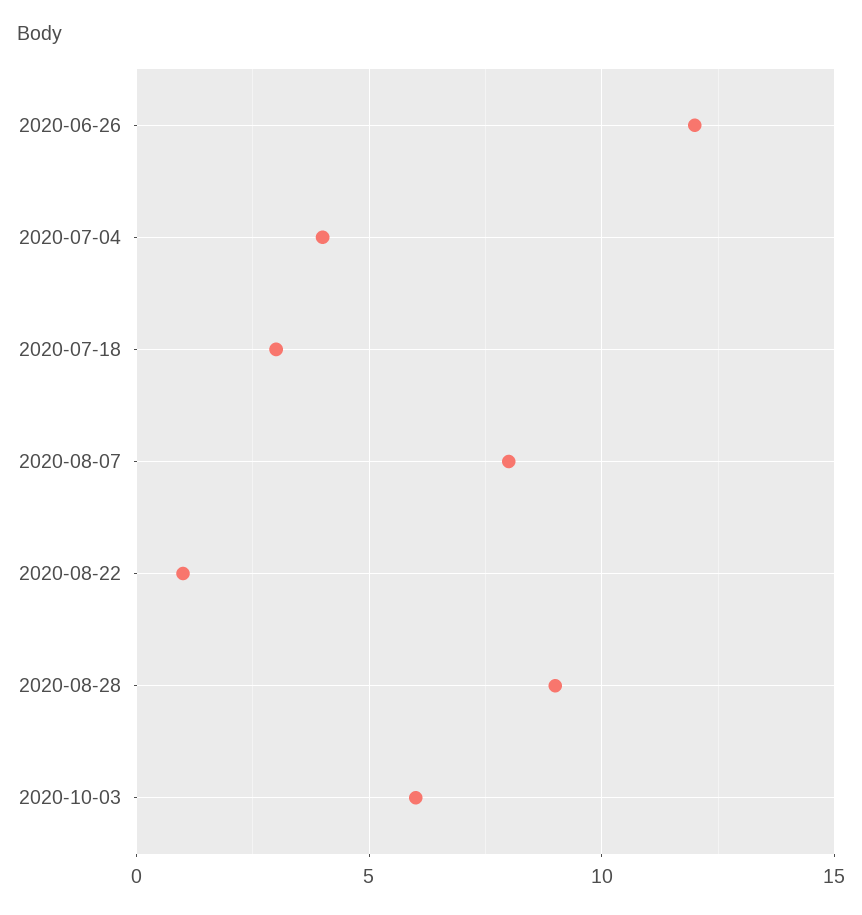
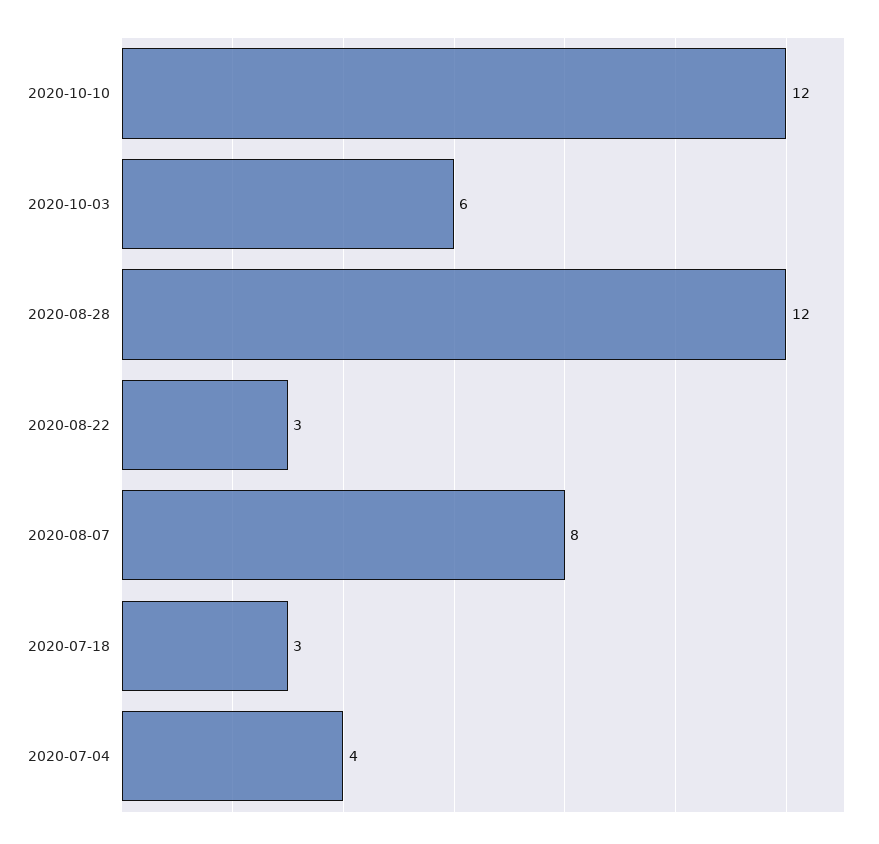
2020-06-26: 12 -> none
2020-08-22: 1 -> 3
2020-08-28: 9 -> 12
2020-10-10: none -> 12

